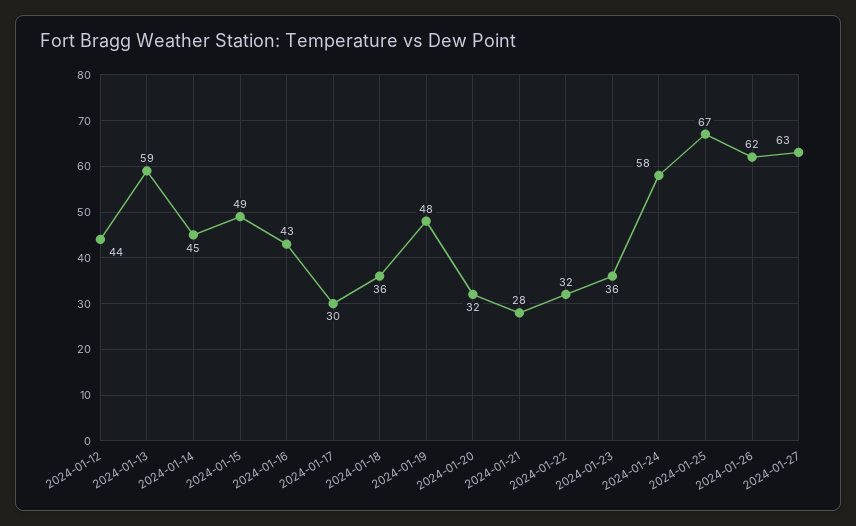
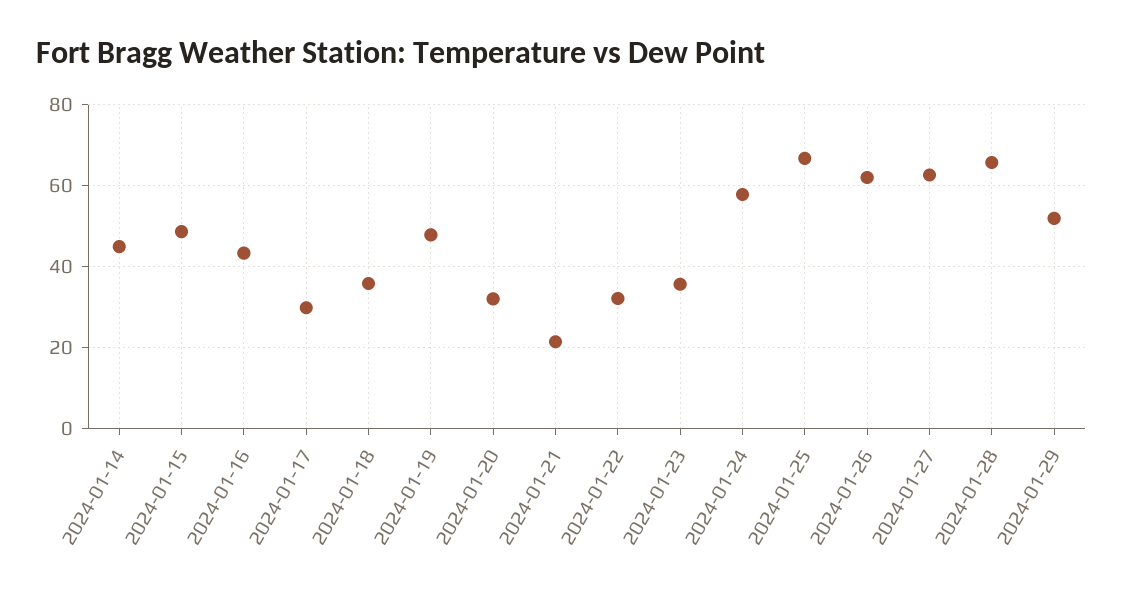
2024-01-12: 44 -> none
2024-01-13: 59 -> none
2024-01-21: 28 -> 22
2024-01-28: none -> 66
2024-01-29: none -> 52

